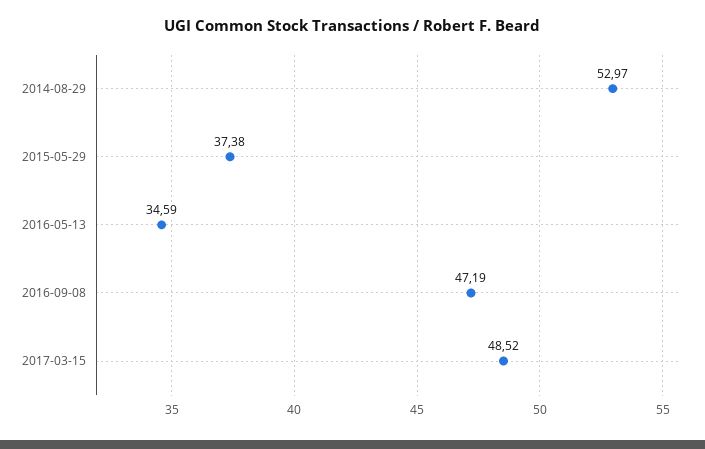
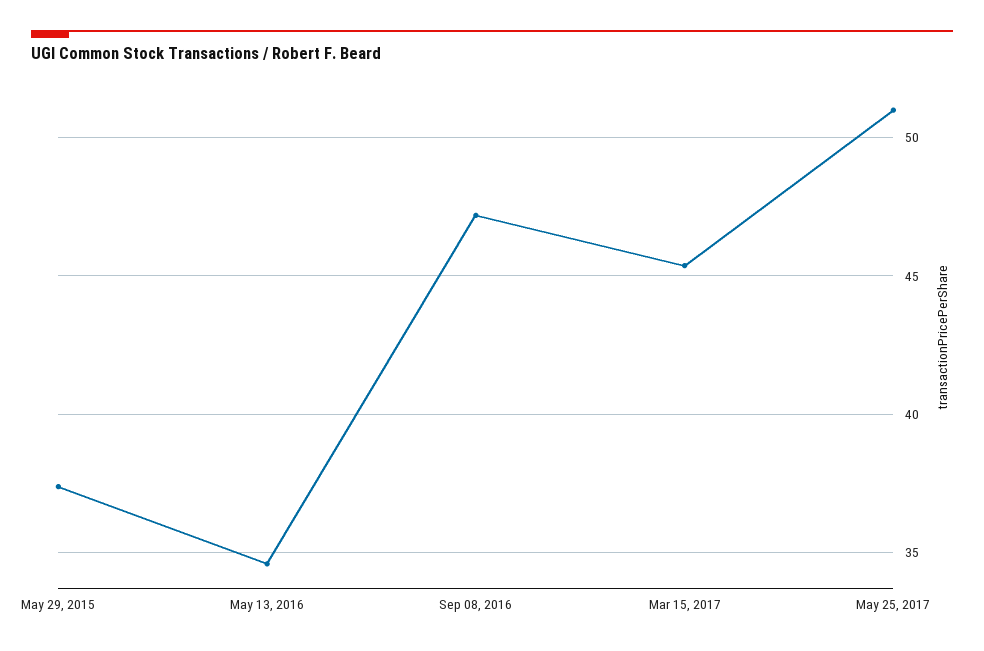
2014-08-29: 52.97 -> none
2017-03-15: 48.52 -> 45.5
May 25, 2017: none -> 51

